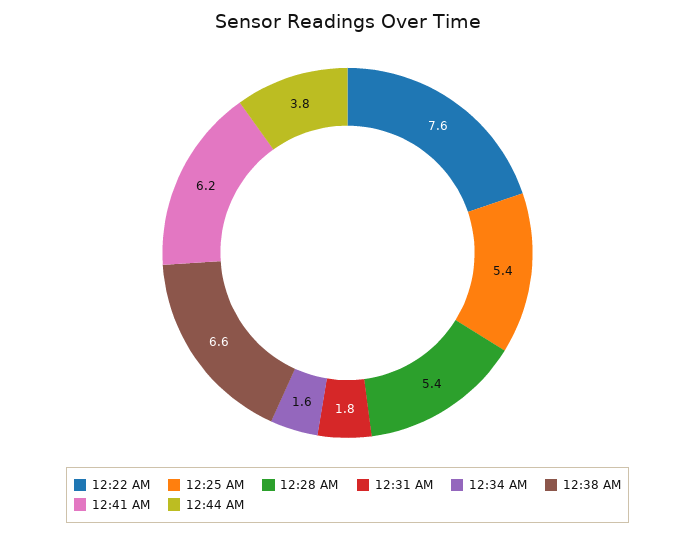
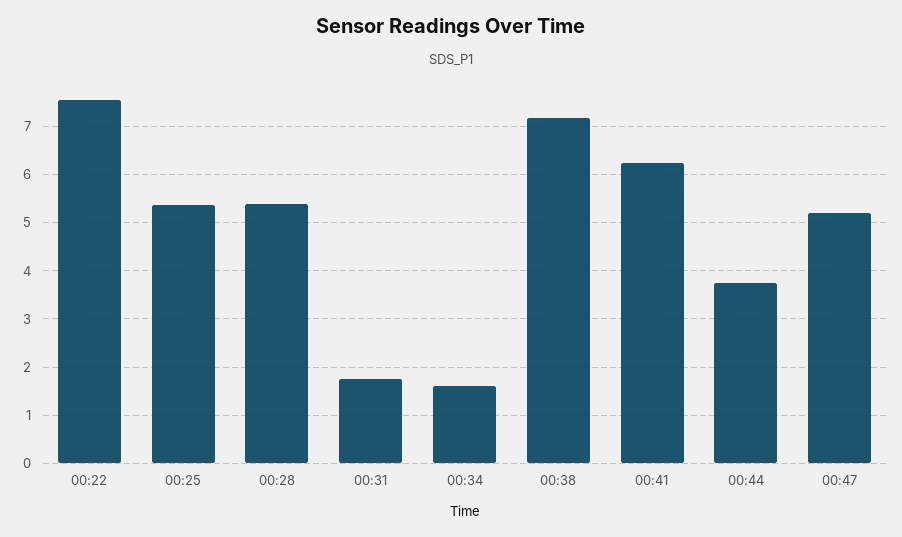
12:38 AM: 6.6 -> 7.2
00:47: none -> 5.2

